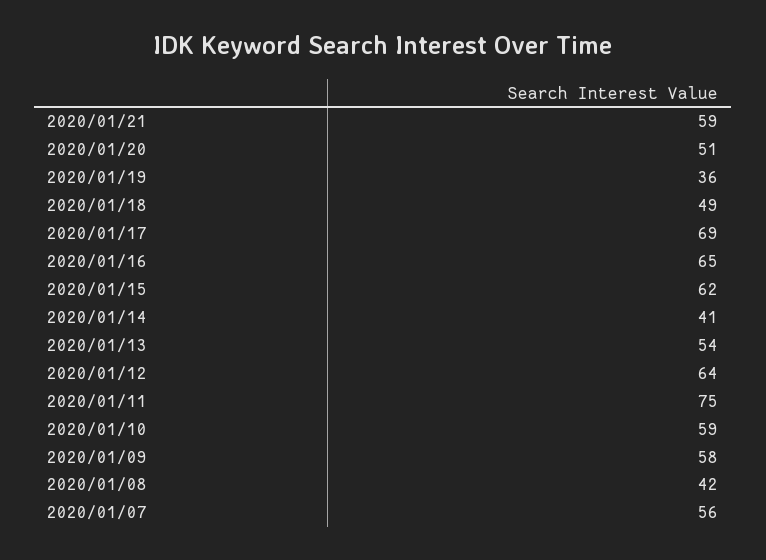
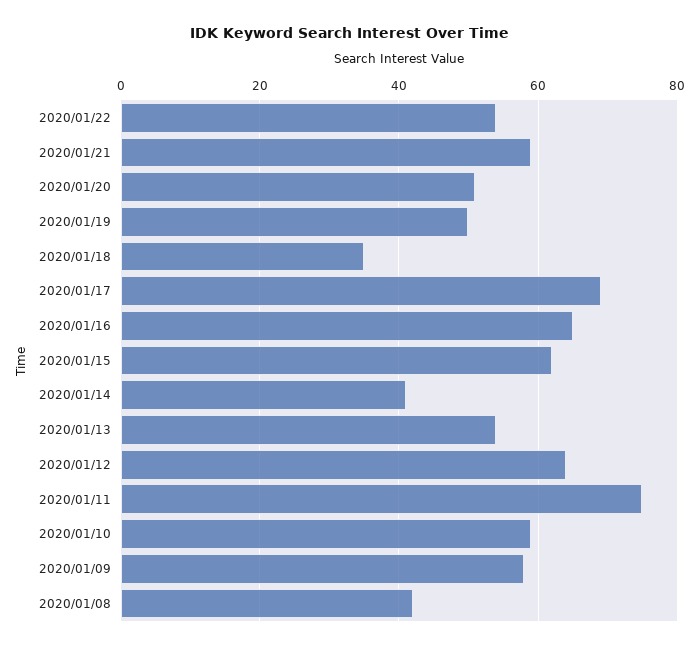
2020/01/19: 36 -> 50
2020/01/18: 49 -> 35
2020/01/07: 56 -> none
2020/01/22: none -> 55

